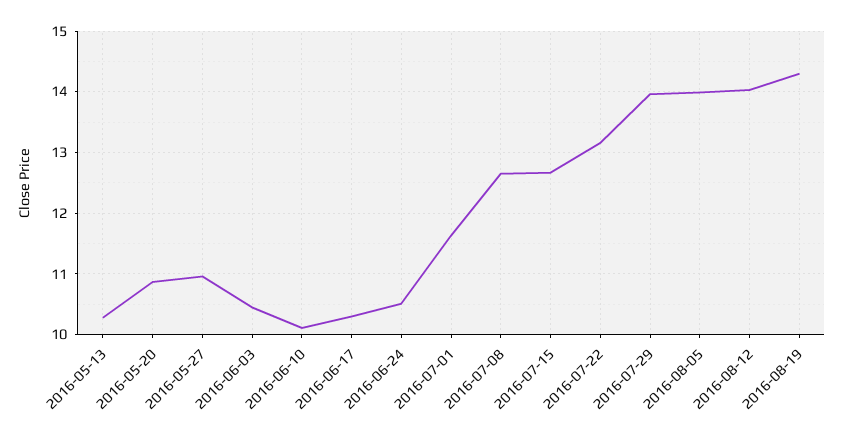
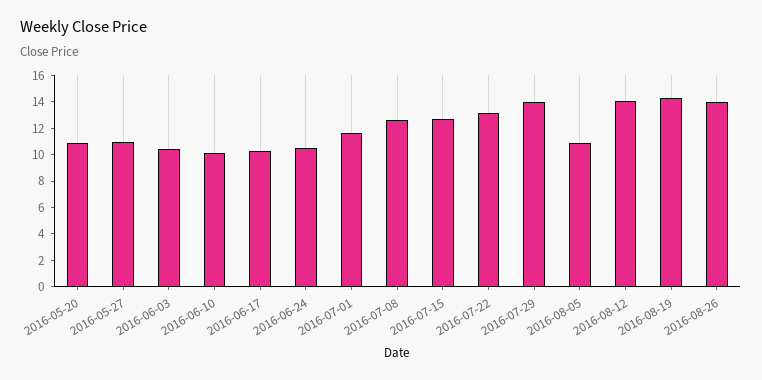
2016-05-13: 10.3 -> none
2016-08-05: 14 -> 11
2016-08-26: none -> 14

